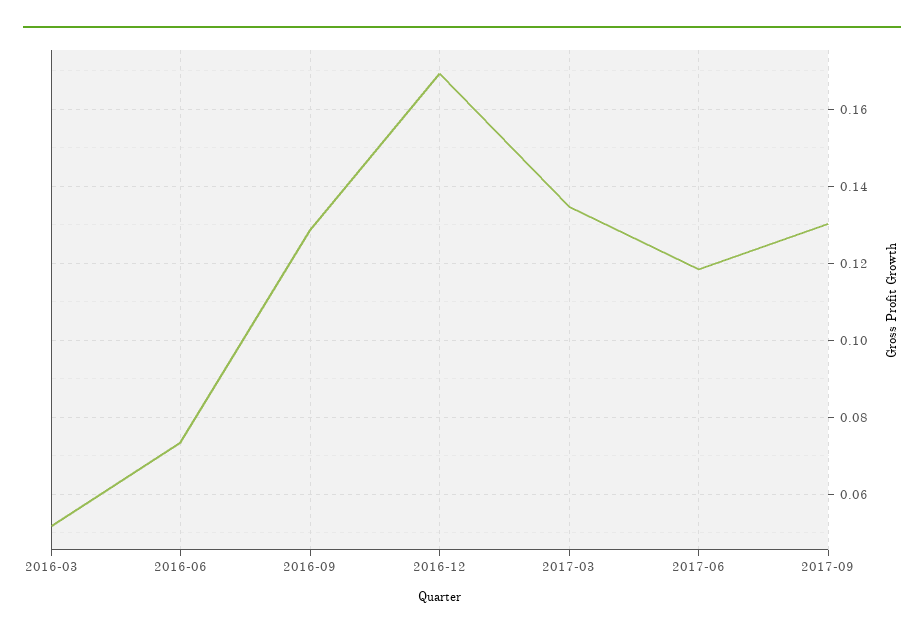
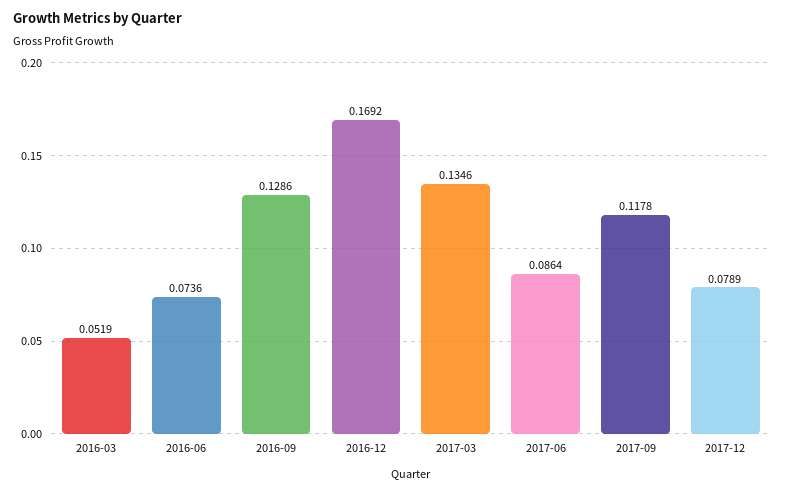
2017-06: 0.118 -> 0.0864
2017-09: 0.13 -> 0.1178
2017-12: none -> 0.0789

